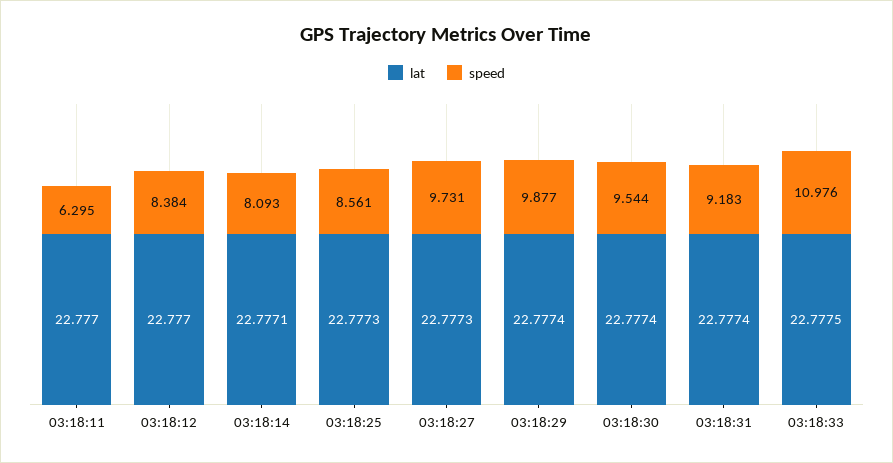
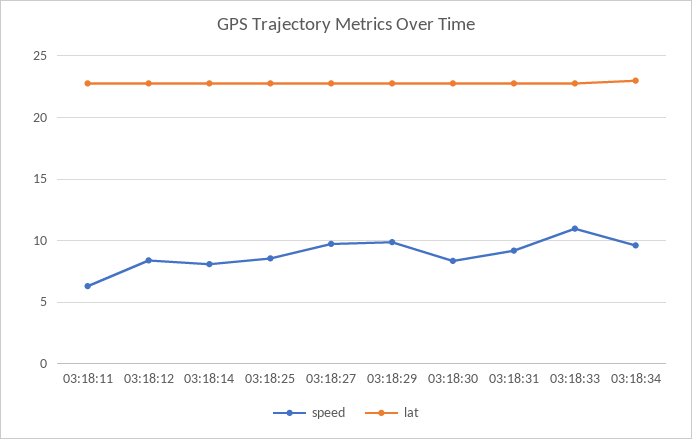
speed, 03:18:30: 9.544 -> 8.5
speed, 03:18:34: none -> 9.5
lat, 03:18:34: none -> 23

